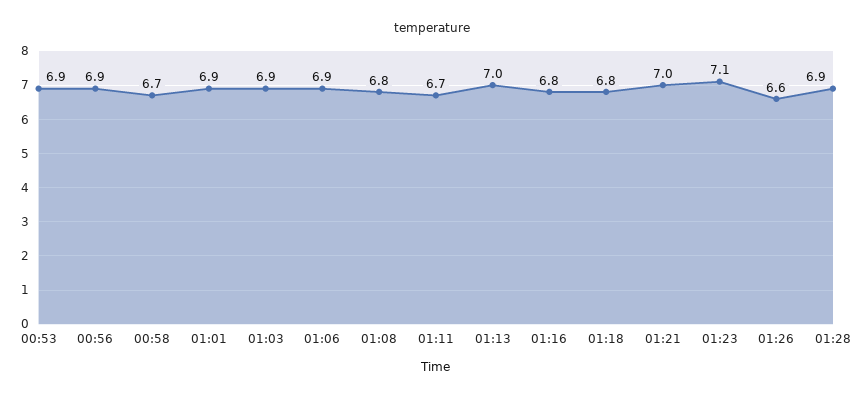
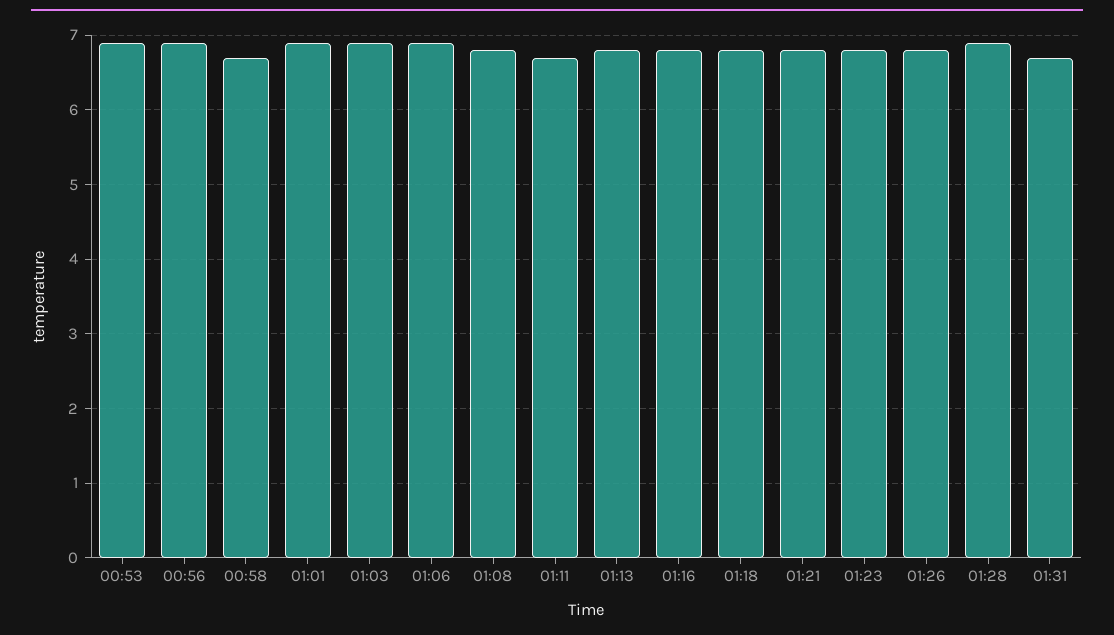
01:13: 7 -> 6.8
01:21: 7 -> 6.8
01:23: 7.1 -> 6.8
01:26: 6.6 -> 6.8
01:31: none -> 6.7

